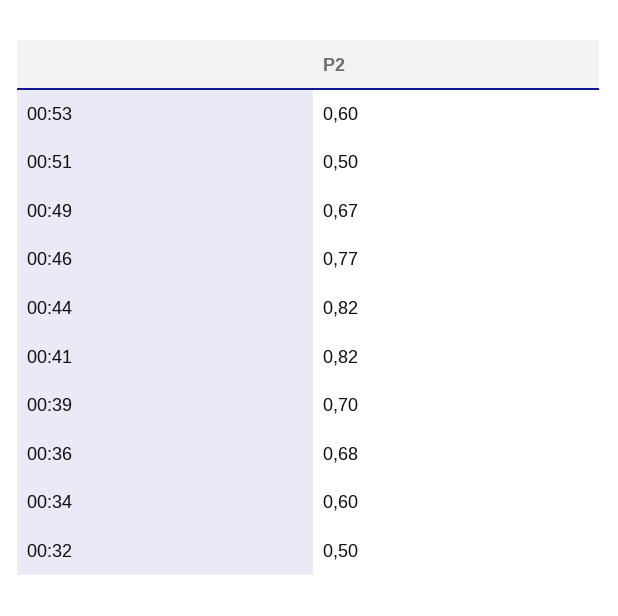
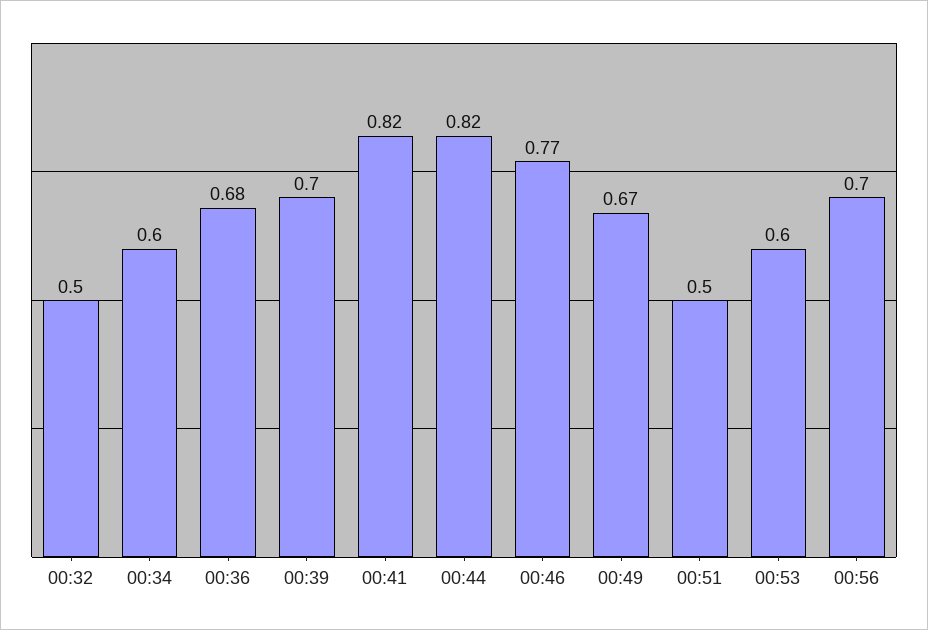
00:56: none -> 0.7

